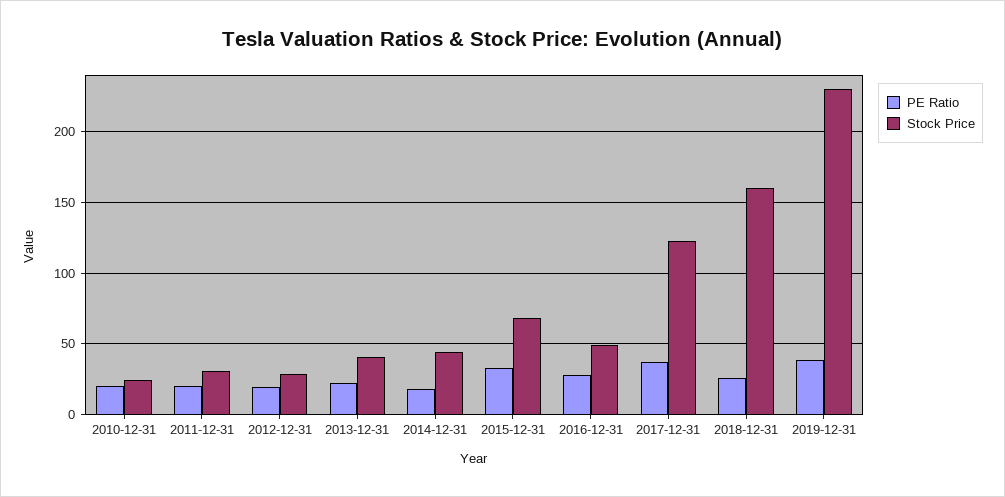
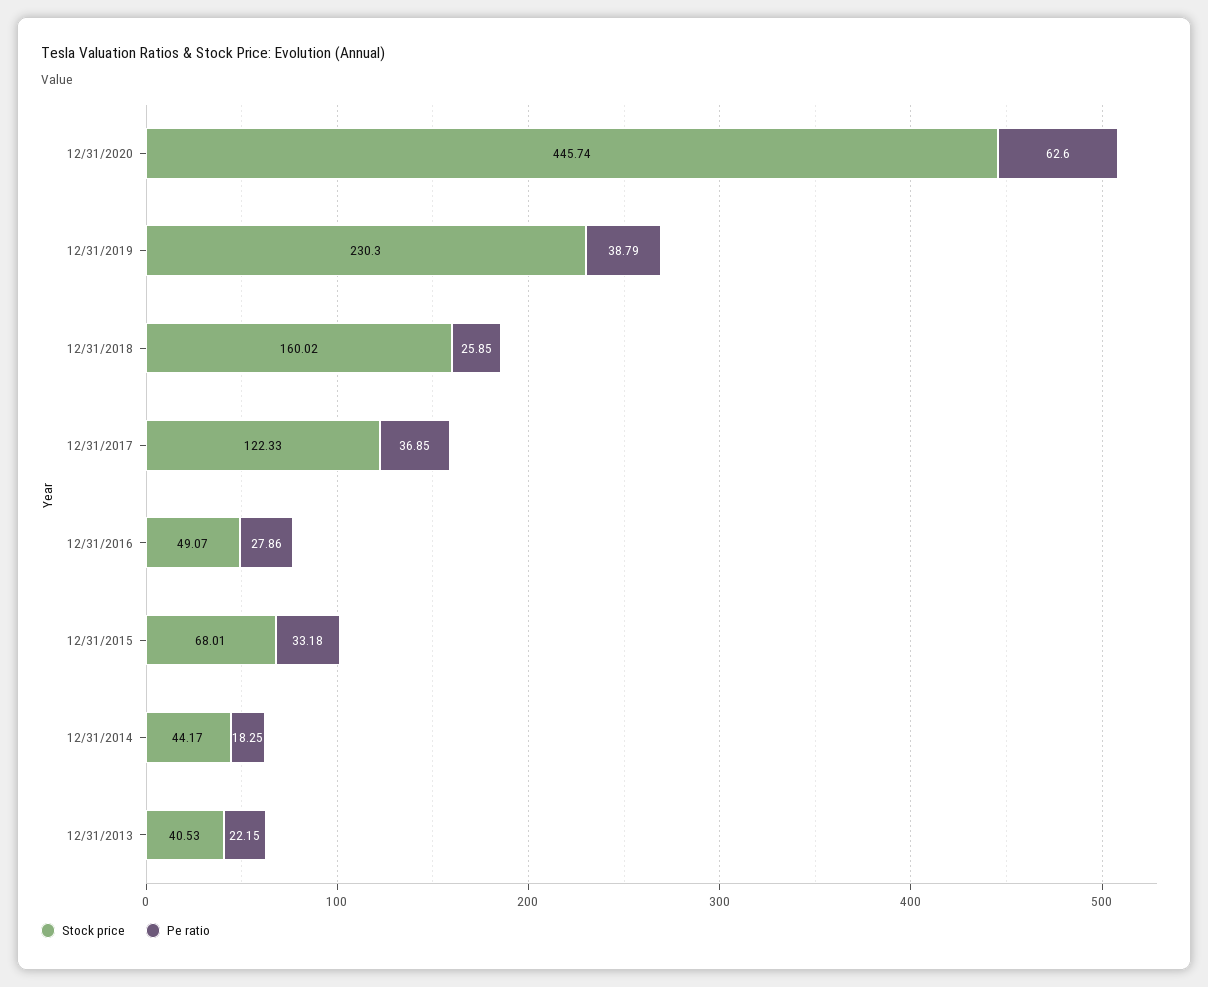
PE Ratio, 2010-12-31: 20 -> none
Stock Price, 2010-12-31: 25 -> none
PE Ratio, 2011-12-31: 20 -> none
Stock Price, 2011-12-31: 30 -> none
PE Ratio, 2012-12-31: 20 -> none
Stock Price, 2012-12-31: 30 -> none
Stock Price, 12/31/2020: none -> 445.74
PE Ratio, 12/31/2020: none -> 62.6

